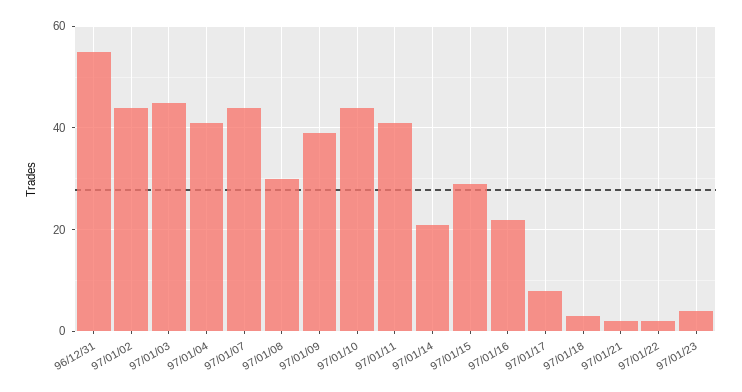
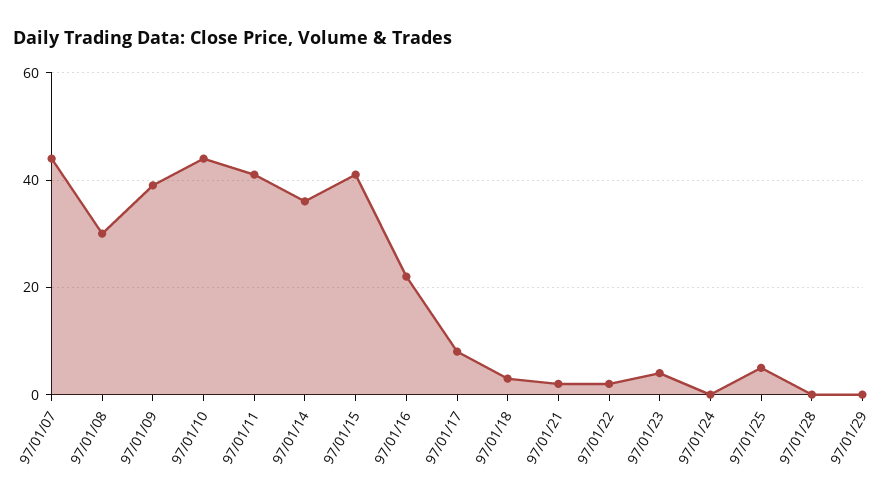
96/12/31: 55 -> none
97/01/02: 45 -> none
97/01/03: 45 -> none
97/01/04: 40 -> none
97/01/14: 20 -> 35
97/01/15: 30 -> 40
97/01/24: none -> 0
97/01/25: none -> 5
97/01/28: none -> 0
97/01/29: none -> 0

